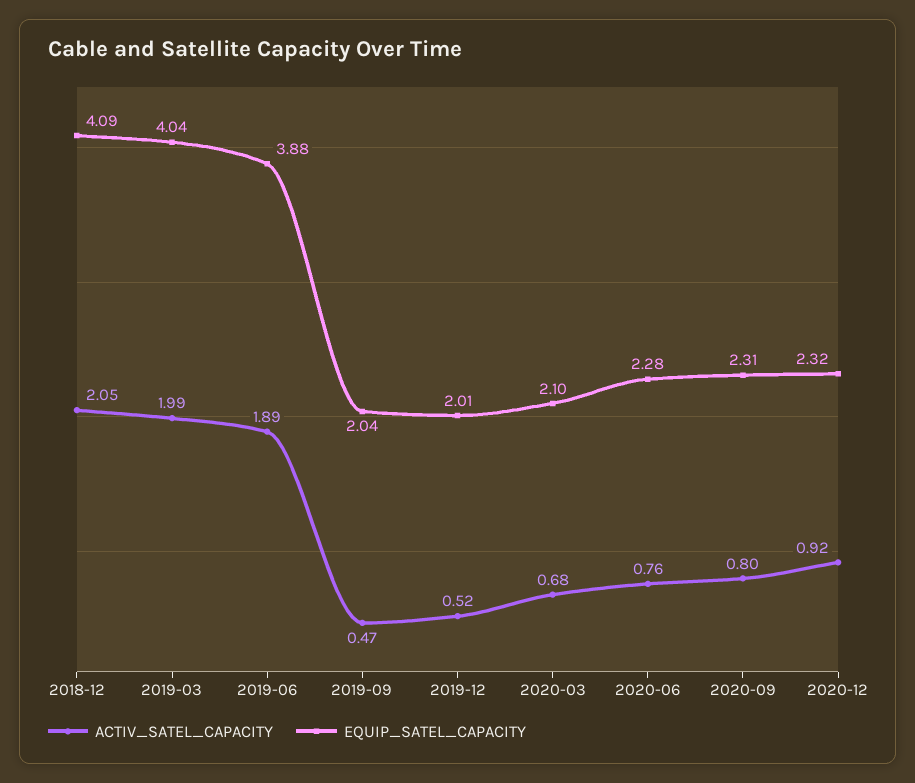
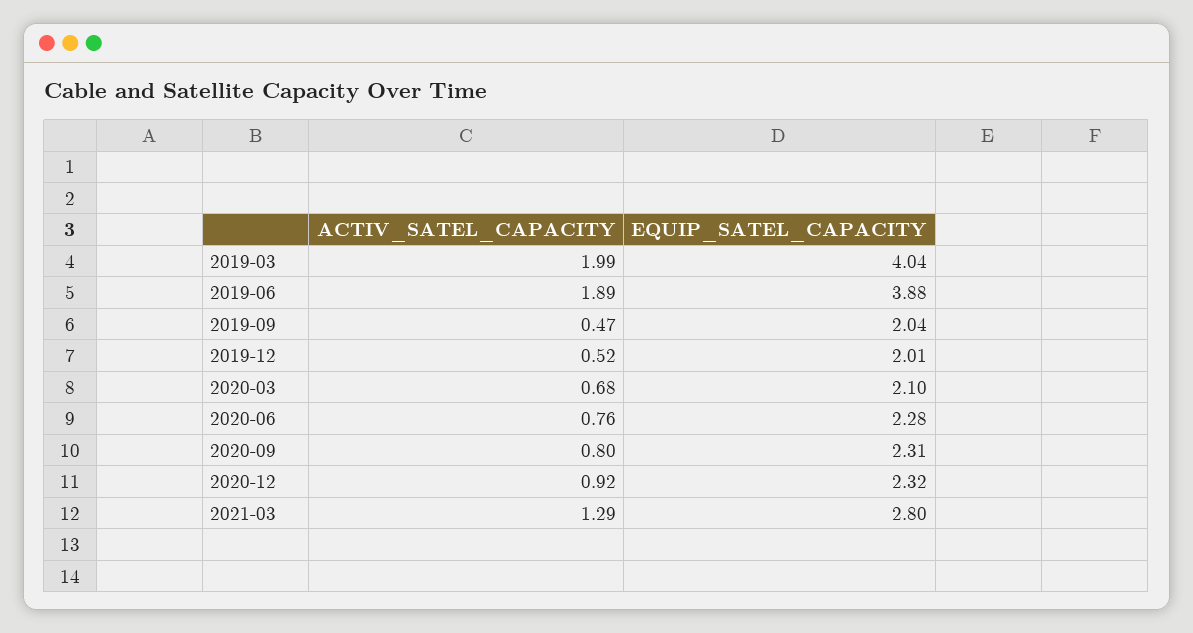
ACTIV_SATEL_CAPACITY, 2018-12: 2.05 -> none
EQUIP_SATEL_CAPACITY, 2018-12: 4.09 -> none
ACTIV_SATEL_CAPACITY, 2021-03: none -> 1.29
EQUIP_SATEL_CAPACITY, 2021-03: none -> 2.8

